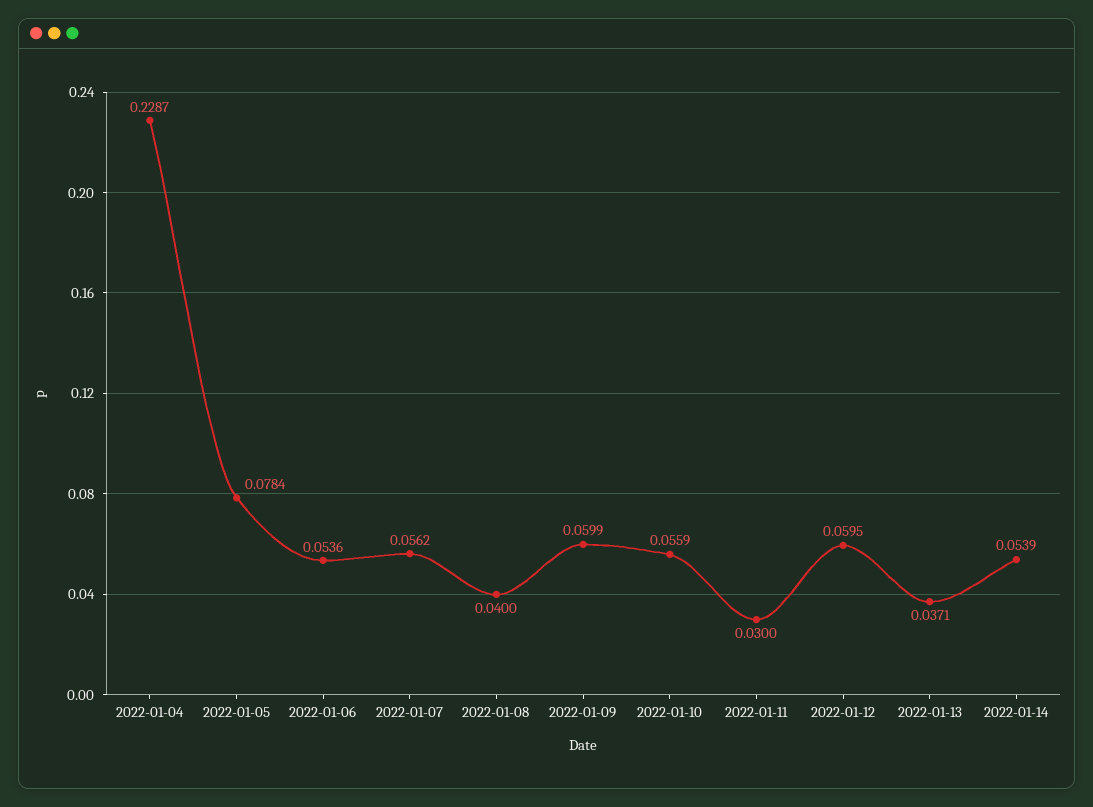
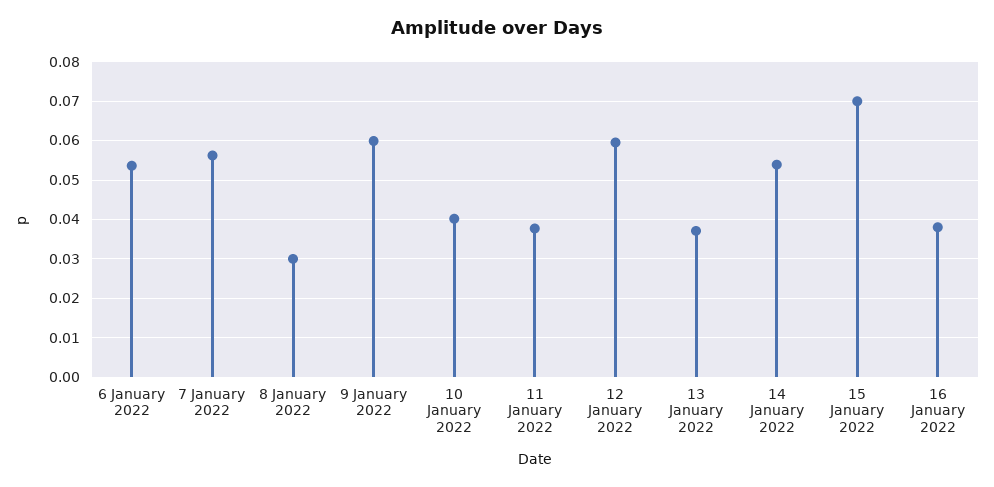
2022-01-04: 0.2287 -> none
2022-01-05: 0.0784 -> none
2022-01-08: 0.04 -> 0.03
2022-01-10: 0.0559 -> 0.04
2022-01-11: 0.03 -> 0.038
15 January 2022: none -> 0.07
16 January 2022: none -> 0.038

